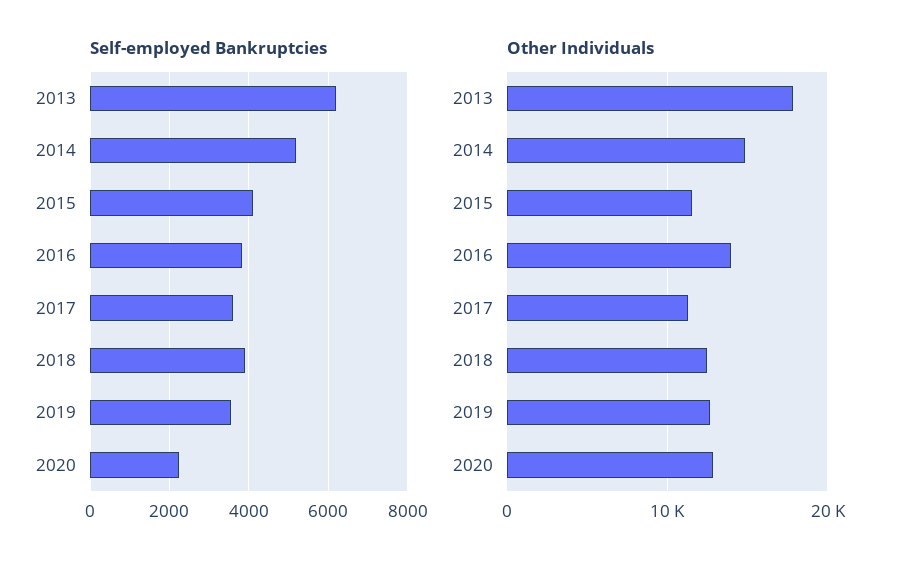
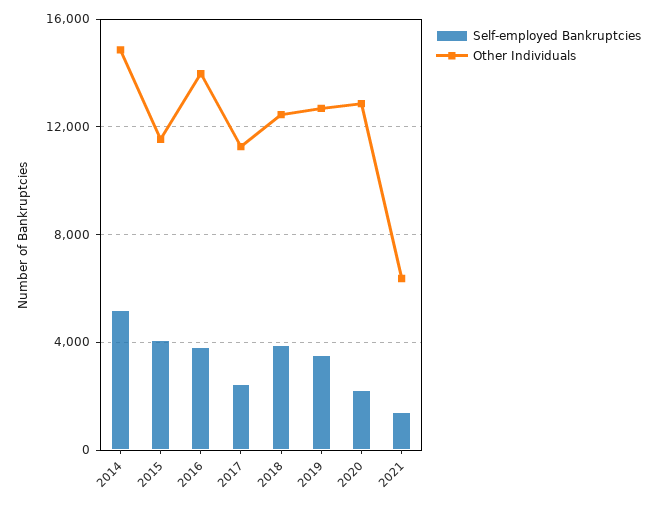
Self-employed Bankruptcies, 2013: 6200 -> none
Self-employed Bankruptcies, 2017: 3600 -> 2500
Other Individuals, 2013: 18000 -> none
Self-employed Bankruptcies, 2021: none -> 1500
Other Individuals, 2021: none -> 6500

